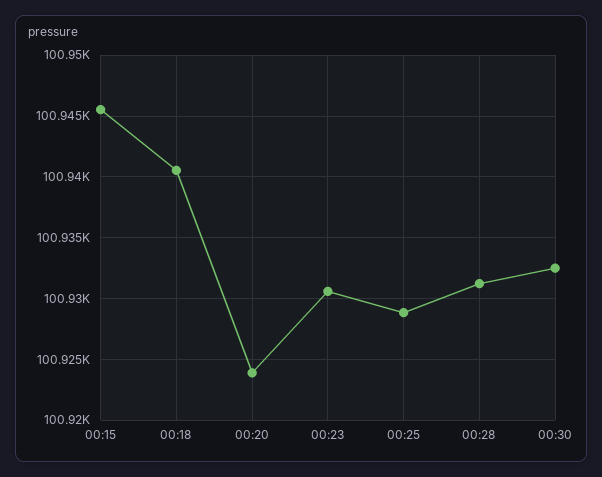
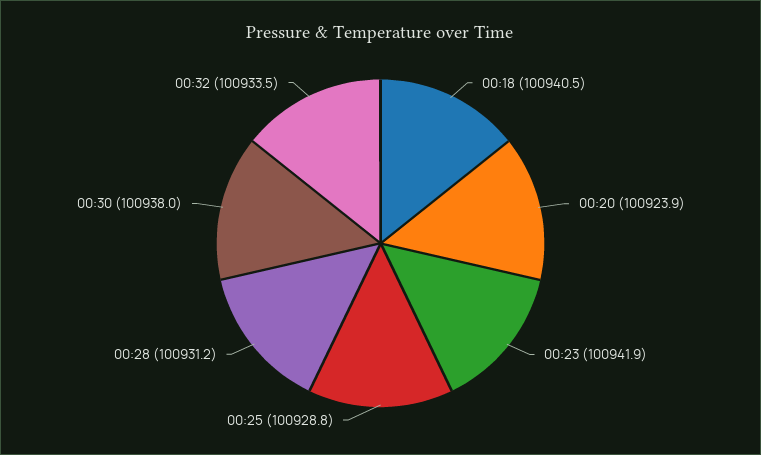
00:15: 100945.5 -> none
00:23: 100930.5 -> 100941.9
00:30: 100932.5 -> 100938
00:32: none -> 100933.5

